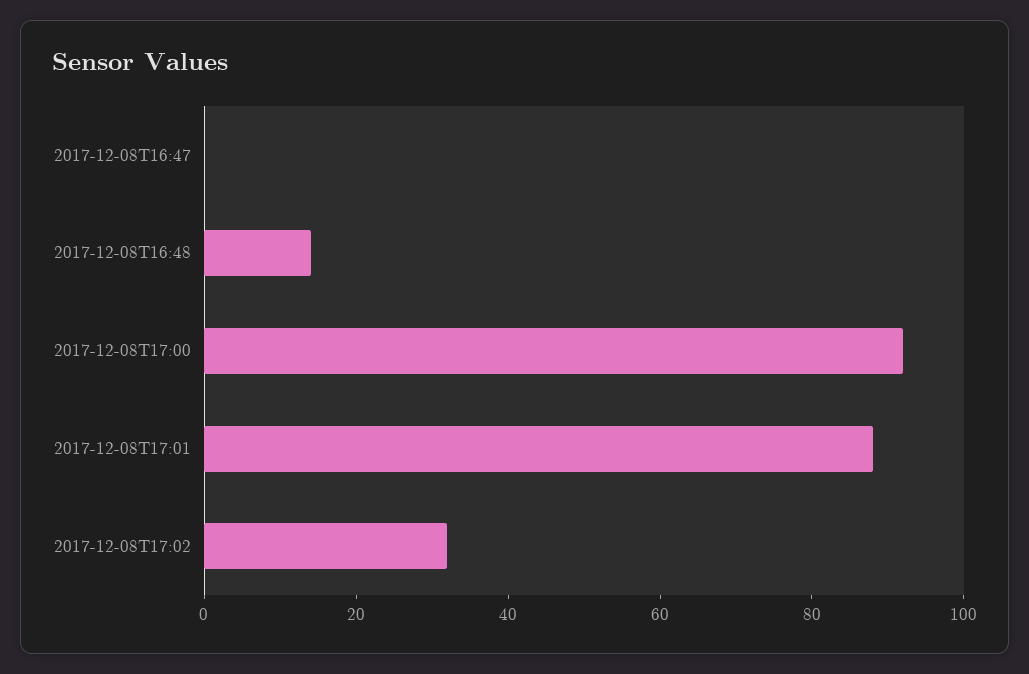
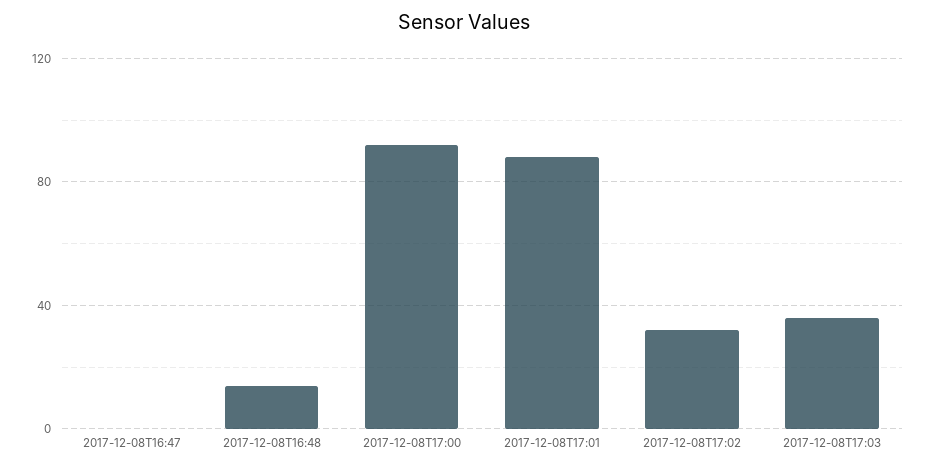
2017-12-08T17:03: none -> 35

